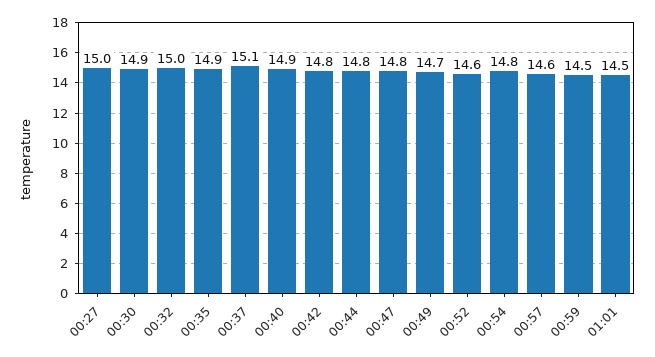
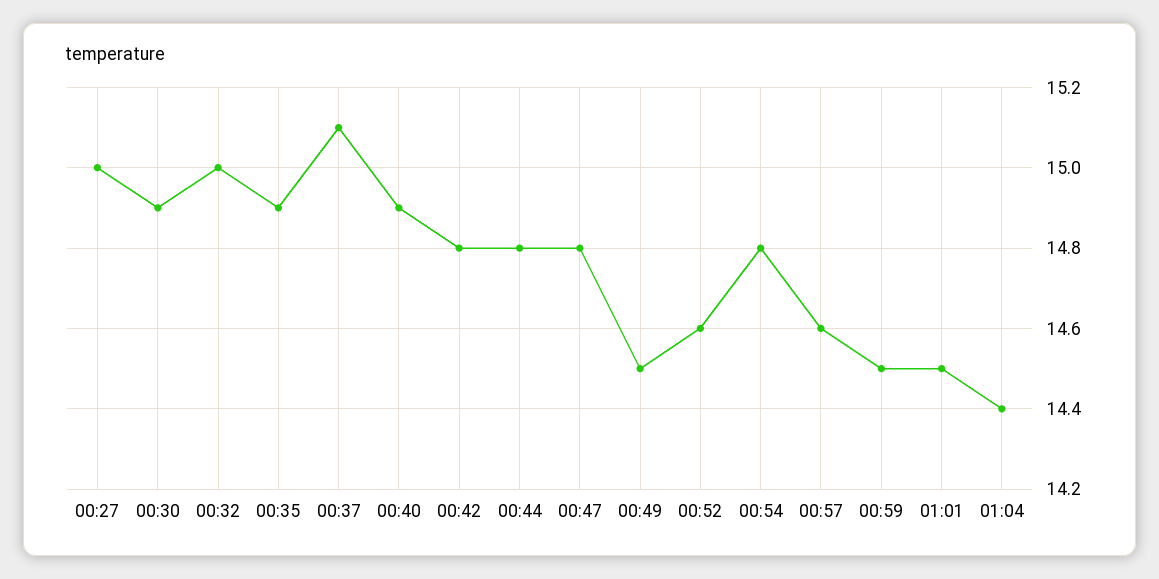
00:49: 14.7 -> 14.5
01:04: none -> 14.4

